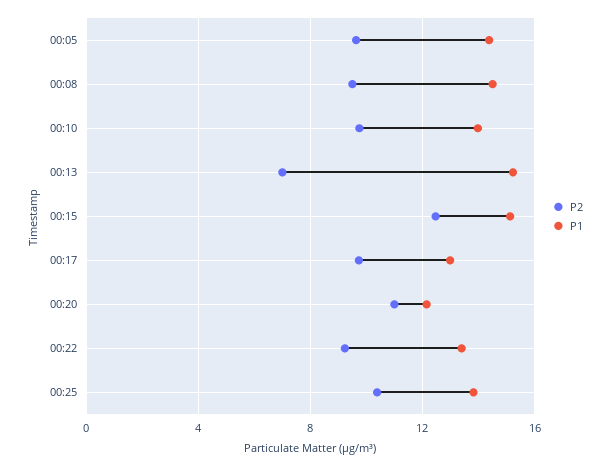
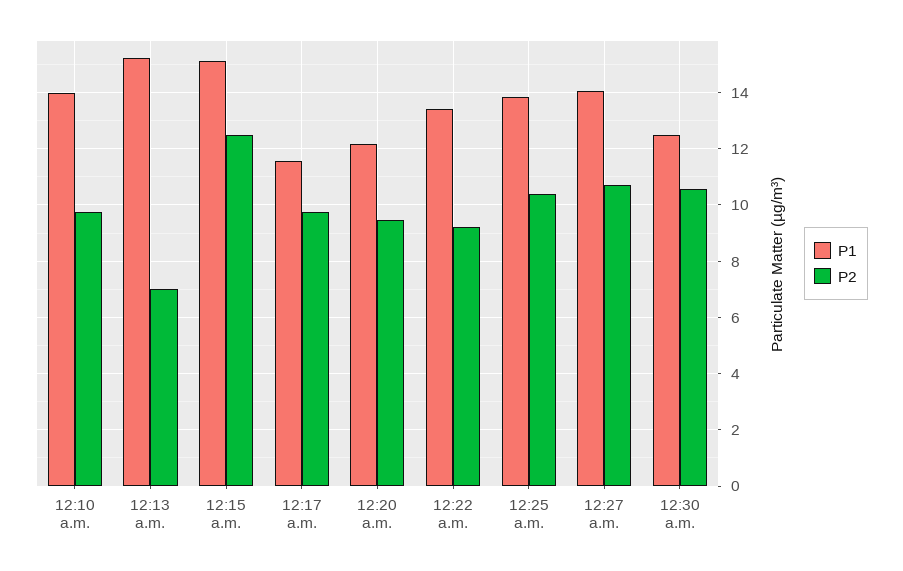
P2, 00:05: 9.5 -> none
P1, 00:05: 14.5 -> none
P2, 00:08: 9.5 -> none
P1, 00:08: 14.5 -> none
P1, 00:17: 13 -> 11.5
P2, 00:20: 11 -> 9.5
P1, 12:27 a.m.: none -> 14
P2, 12:27 a.m.: none -> 10.75
P1, 12:30 a.m.: none -> 12.5
P2, 12:30 a.m.: none -> 10.5

